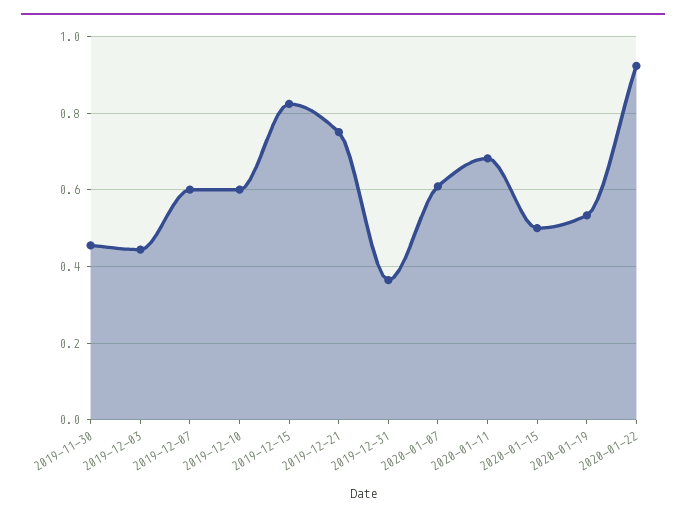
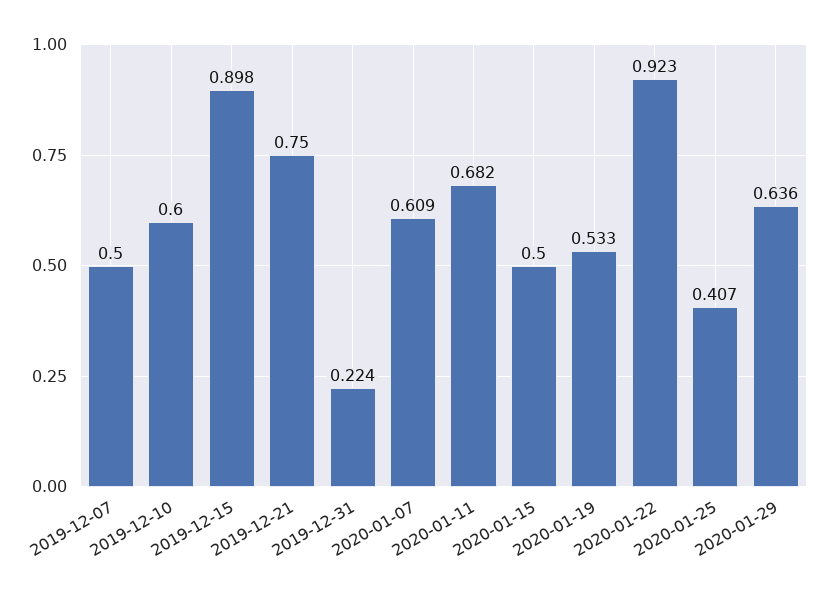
2019-11-30: 0.46 -> none
2019-12-03: 0.44 -> none
2019-12-07: 0.6 -> 0.5
2019-12-15: 0.82 -> 0.898
2019-12-31: 0.36 -> 0.224
2020-01-25: none -> 0.407
2020-01-29: none -> 0.636

